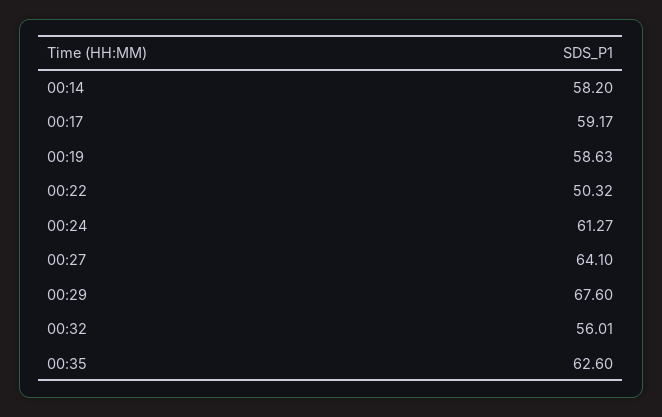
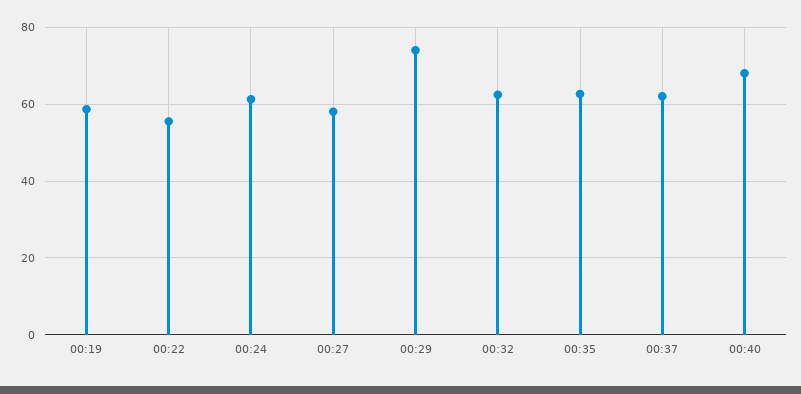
00:14: 58.2 -> none
00:17: 59.17 -> none
00:22: 50.32 -> 56
00:27: 64.1 -> 58
00:29: 67.6 -> 74
00:32: 56.01 -> 62
00:37: none -> 62
00:40: none -> 68

